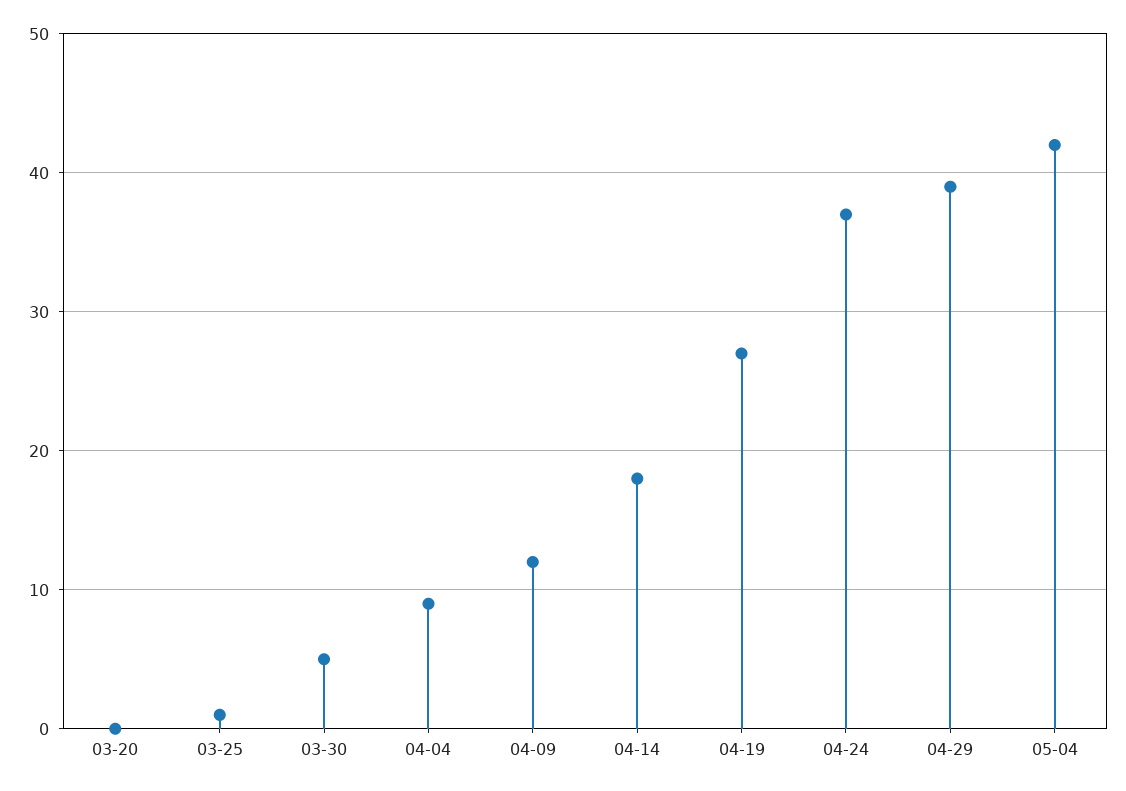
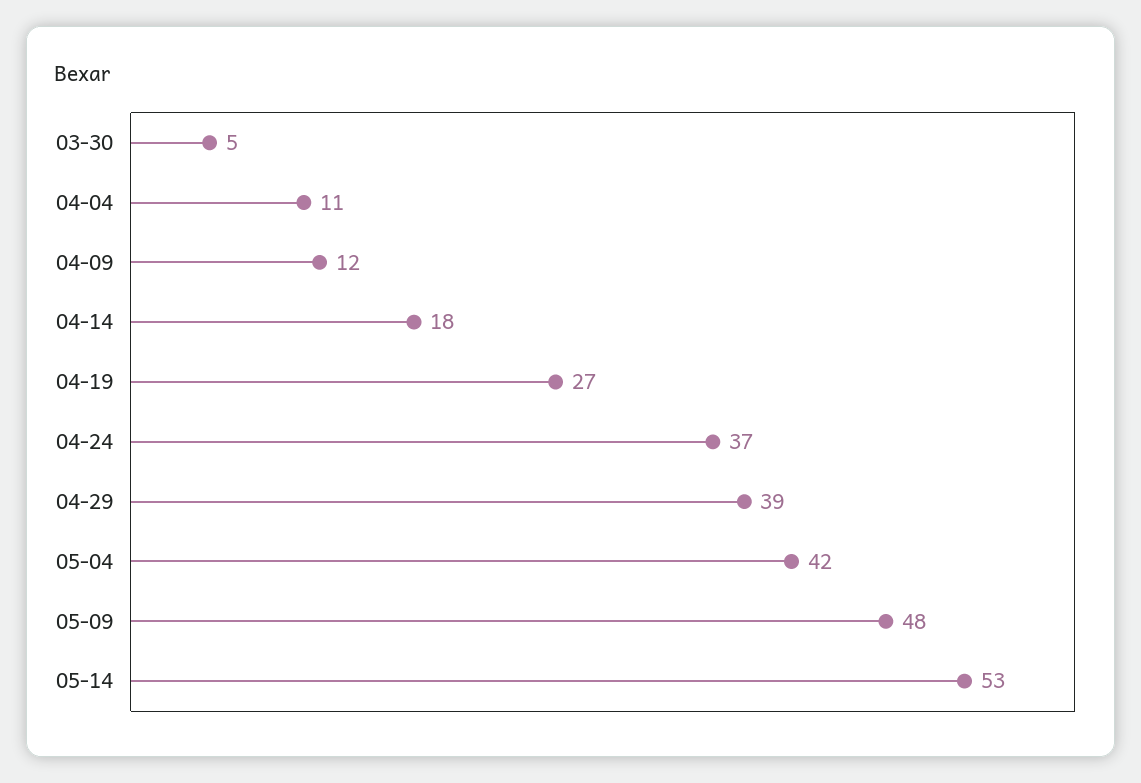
03-20: 0 -> none
03-25: 1 -> none
04-04: 9 -> 11
05-09: none -> 48
05-14: none -> 53

